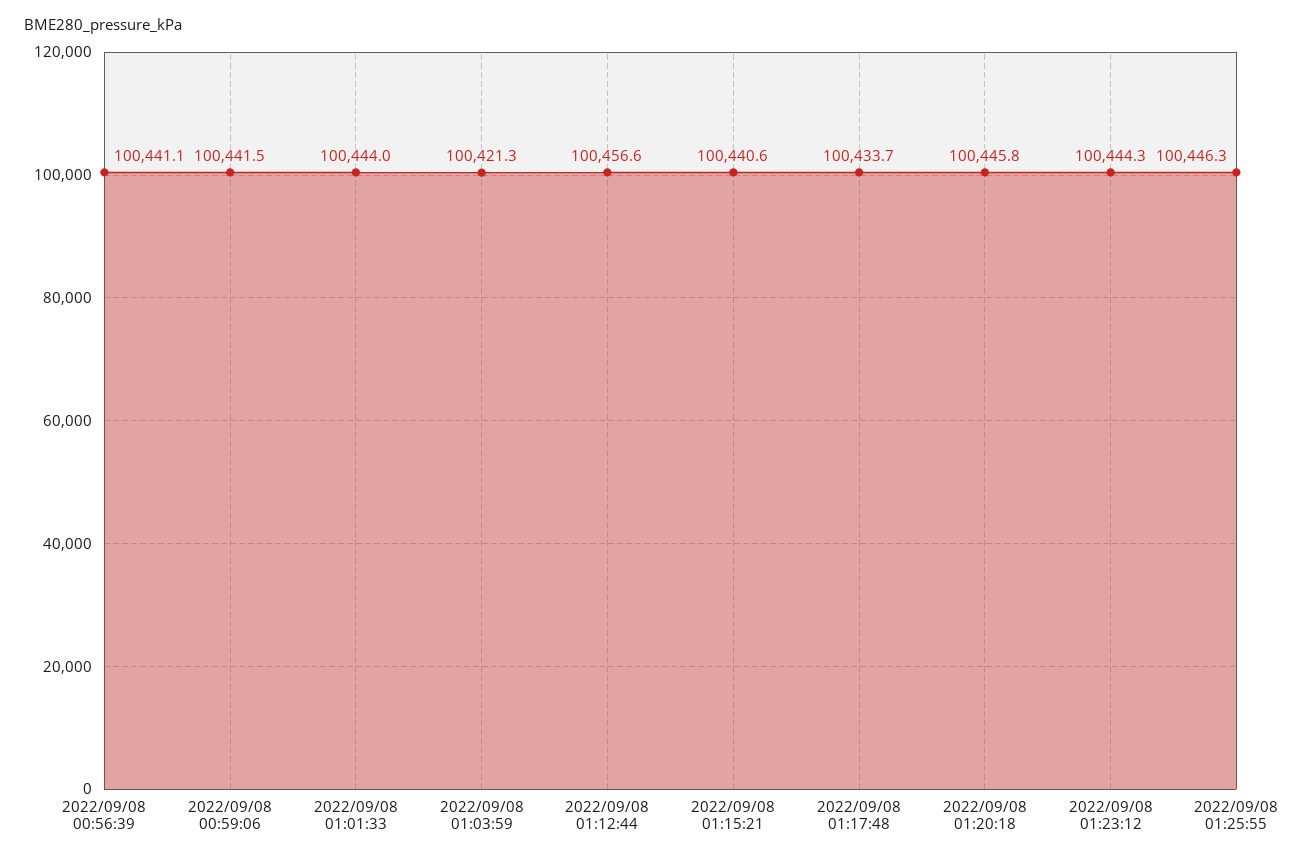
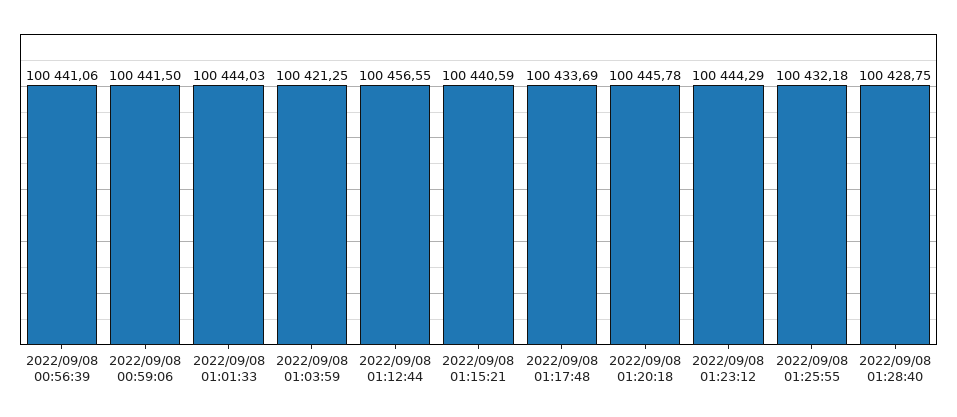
2022/09/08 01:25:55: 100446.3 -> 100432.18
2022/09/08 01:28:40: none -> 100428.75

